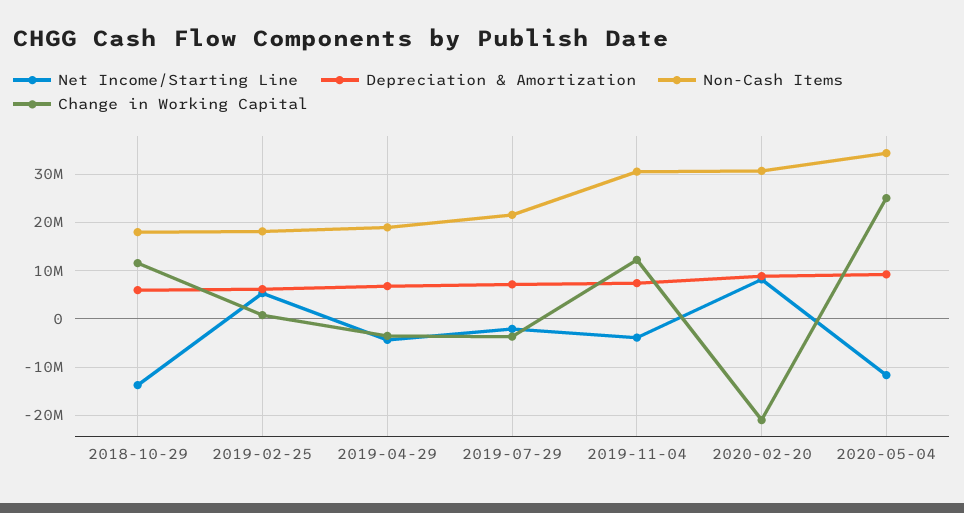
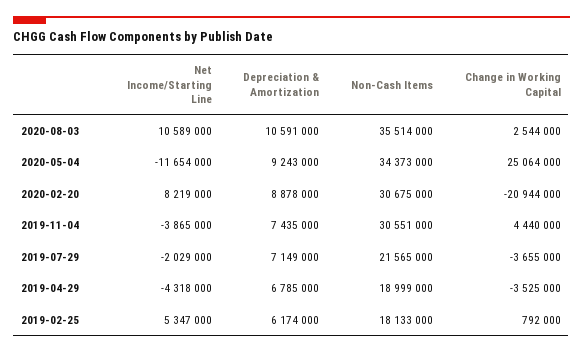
Net Income/Starting Line, 2018-10-29: -14000000 -> none
Depreciation & Amortization, 2018-10-29: 6000000 -> none
Non-Cash Items, 2018-10-29: 18000000 -> none
Change in Working Capital, 2018-10-29: 12000000 -> none
Change in Working Capital, 2019-11-04: 12000000 -> 4440000
Net Income/Starting Line, 2020-08-03: none -> 10589000
Depreciation & Amortization, 2020-08-03: none -> 10591000
Non-Cash Items, 2020-08-03: none -> 35514000
Change in Working Capital, 2020-08-03: none -> 2544000

